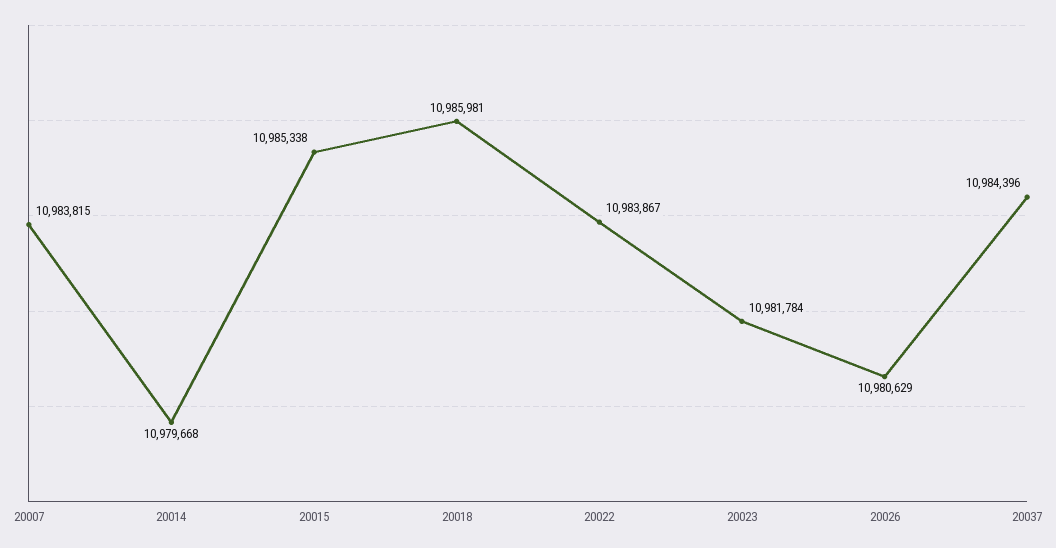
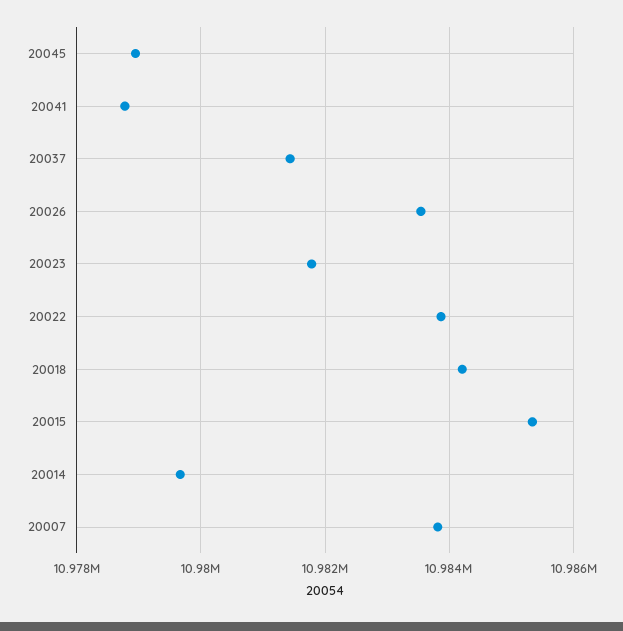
20018: 10985981 -> 10984200
20026: 10980629 -> 10983600
20037: 10984396 -> 10981400
20045: none -> 10979000
20041: none -> 10978800

